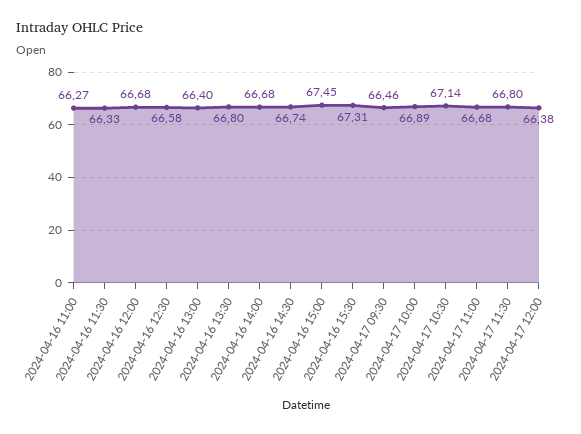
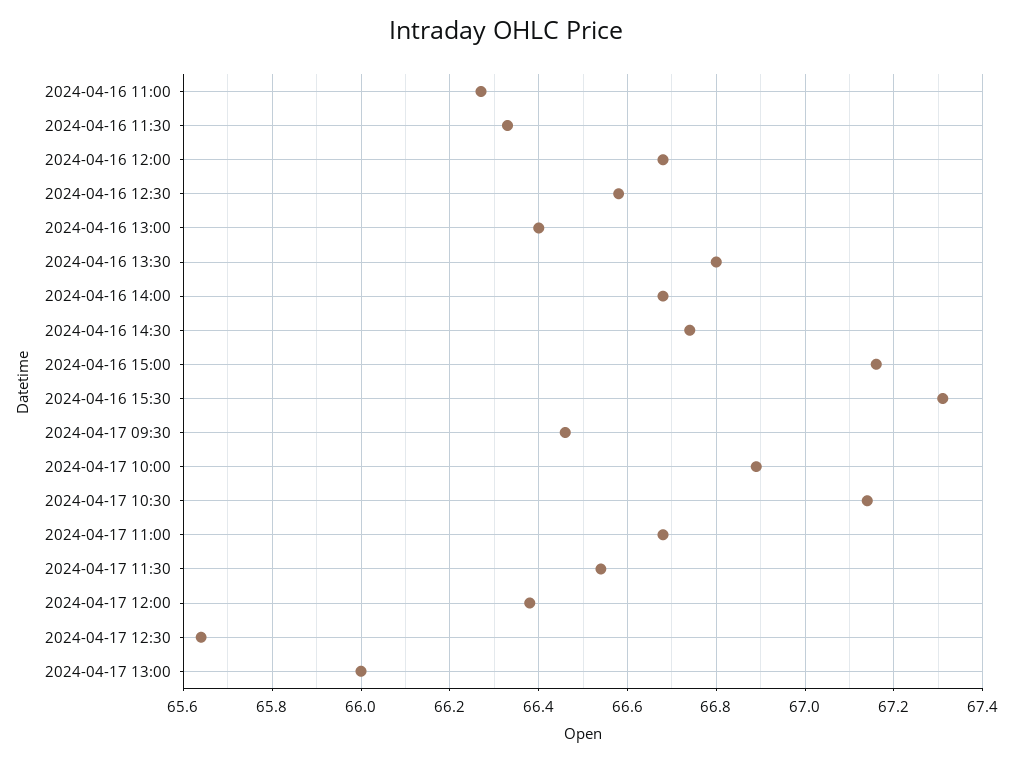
2024-04-16 15:00: 67.45 -> 67.15
2024-04-17 11:30: 66.8 -> 66.55
2024-04-17 12:30: none -> 65.65
2024-04-17 13:00: none -> 66

